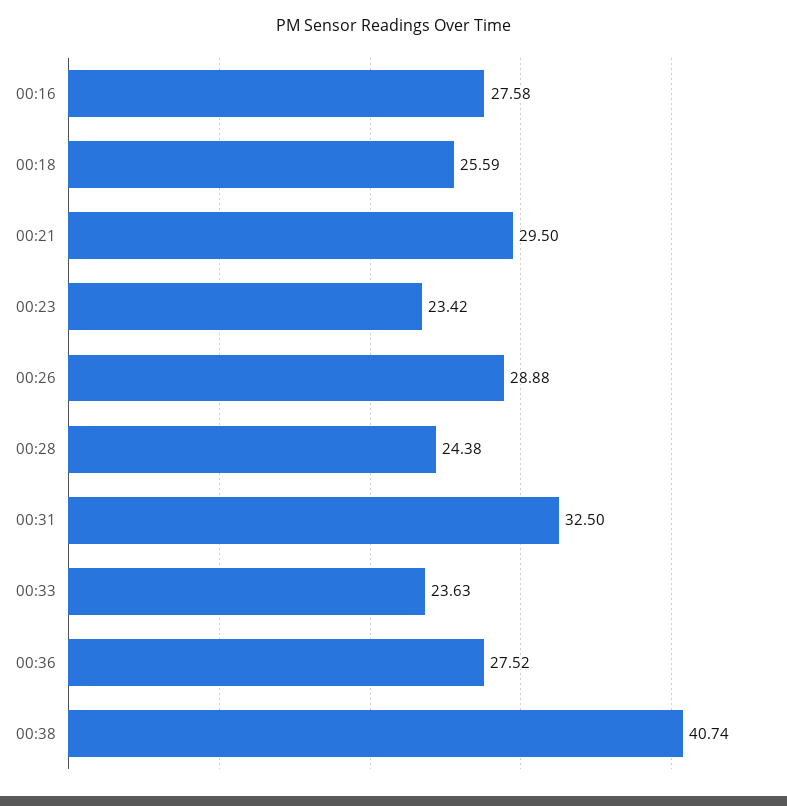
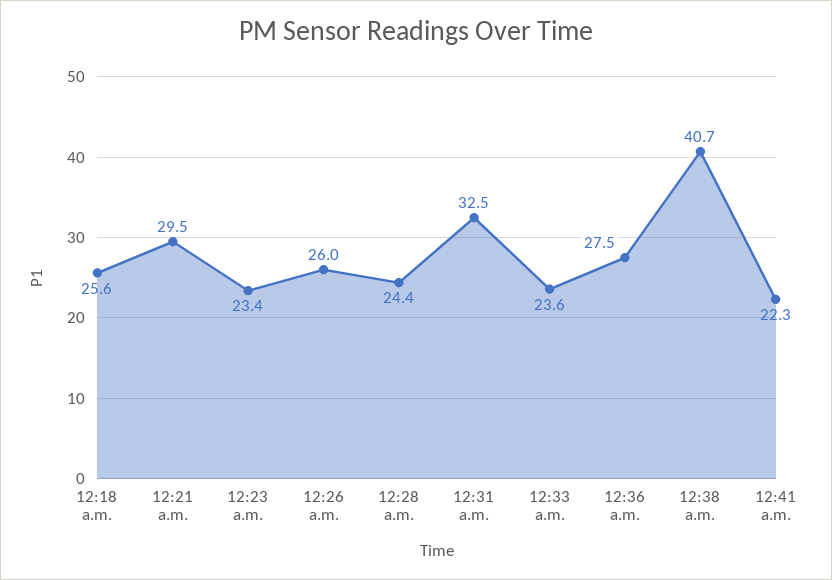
00:16: 27.58 -> none
00:26: 28.88 -> 26
12:41 a.m.: none -> 22.3

